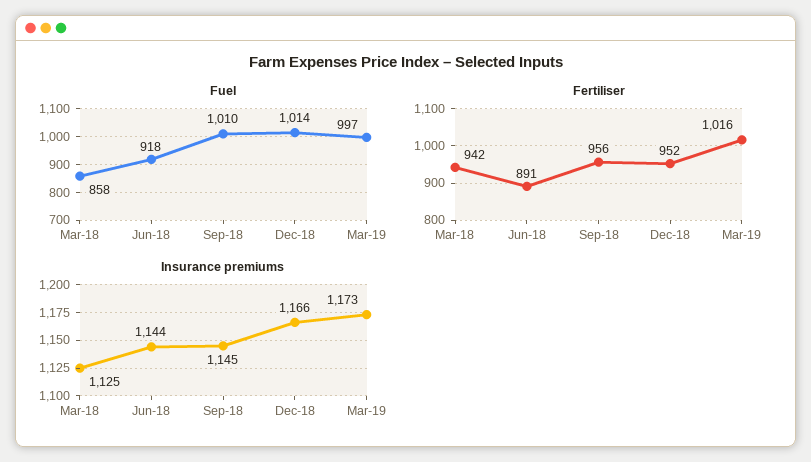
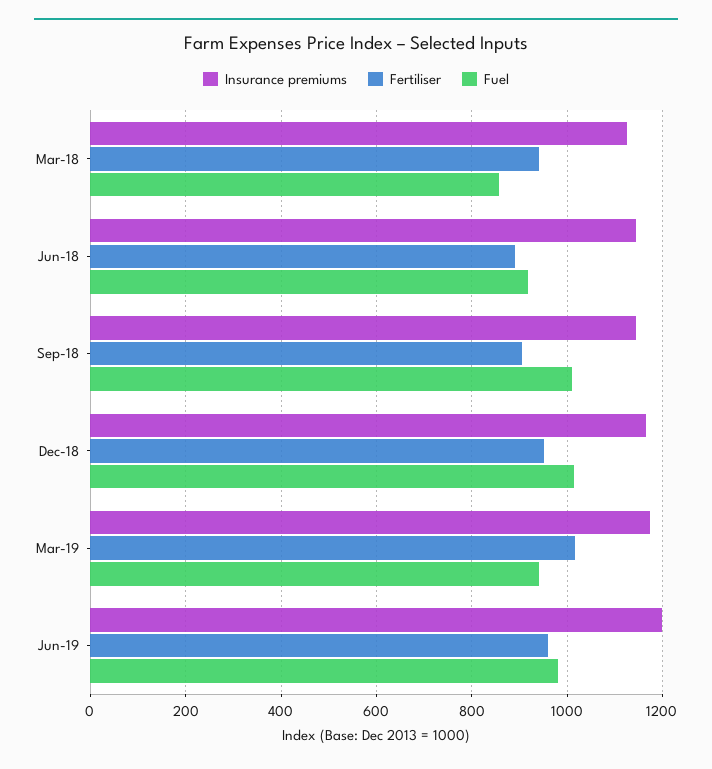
Fuel, Mar-19: 997 -> 940
Fertiliser, Sep-18: 956 -> 900
Insurance premiums, Jun-19: none -> 1200
Fertiliser, Jun-19: none -> 960
Fuel, Jun-19: none -> 980

